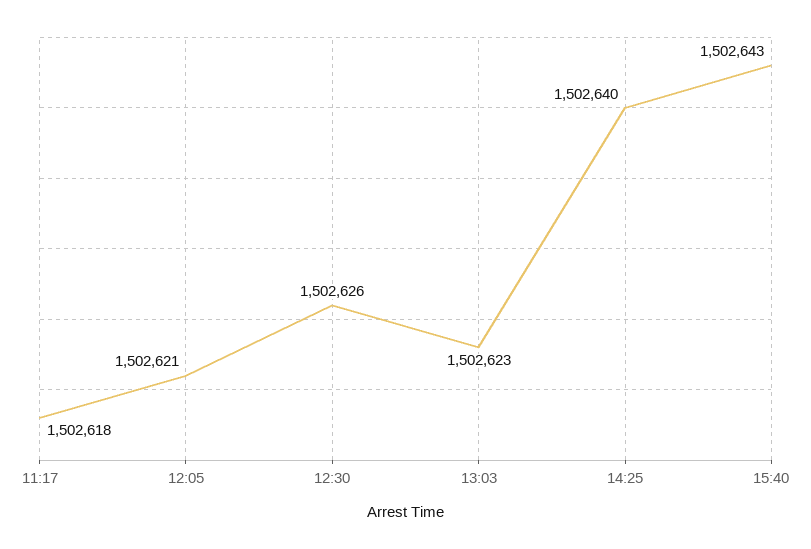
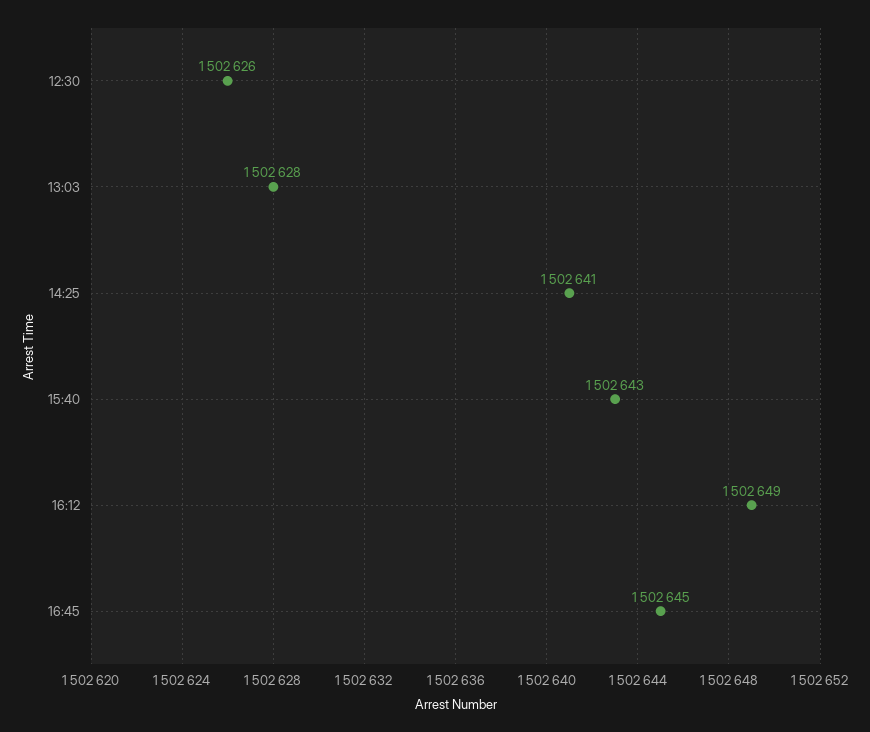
11:17: 1502618 -> none
12:05: 1502621 -> none
13:03: 1502623 -> 1502628
14:25: 1502640 -> 1502641
16:12: none -> 1502649
16:45: none -> 1502645

